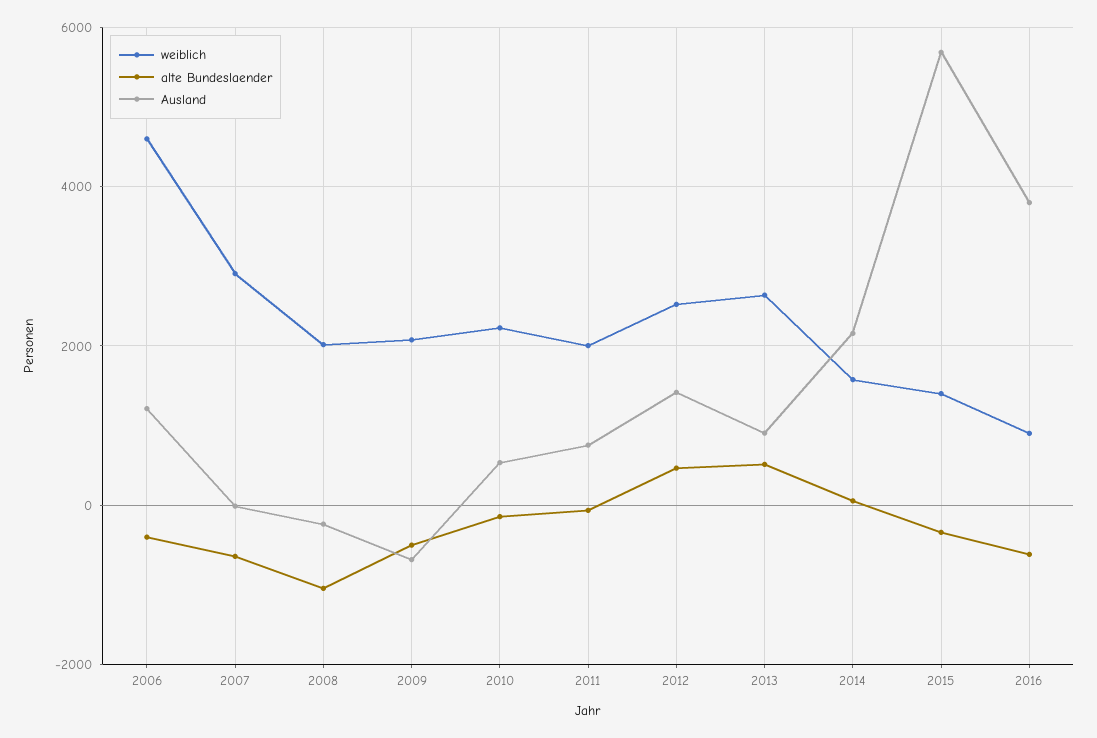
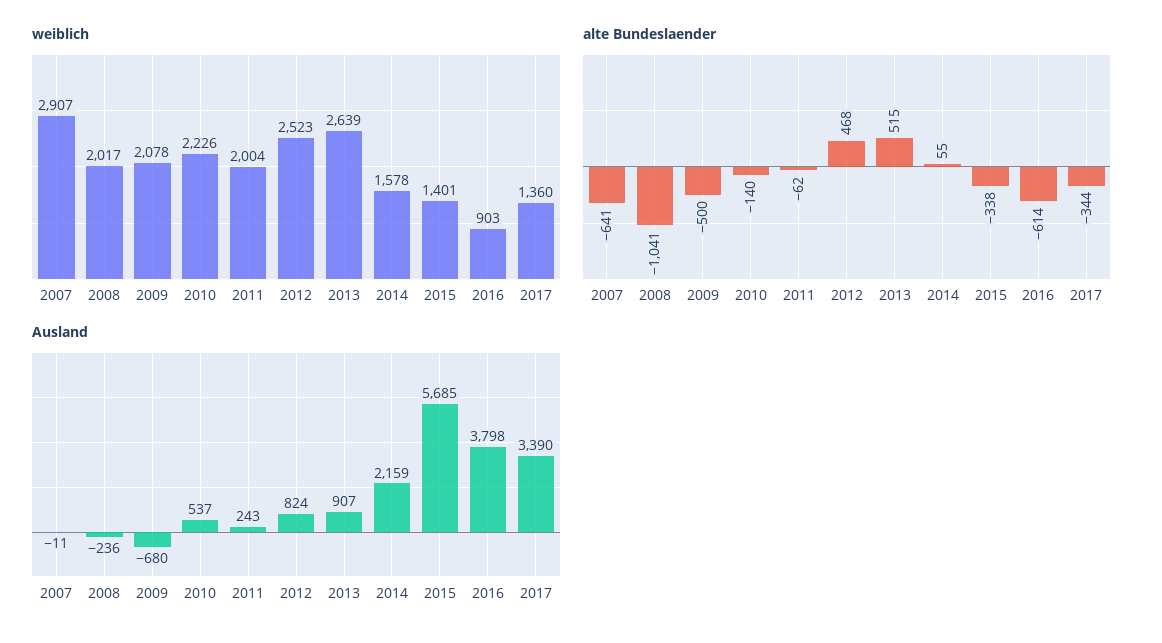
weiblich, 2006: 4600 -> none
alte Bundeslaender, 2006: -400 -> none
Ausland, 2006: 1200 -> none
Ausland, 2011: 800 -> 243
Ausland, 2012: 1400 -> 824
weiblich, 2017: none -> 1360
alte Bundeslaender, 2017: none -> -344
Ausland, 2017: none -> 3390

